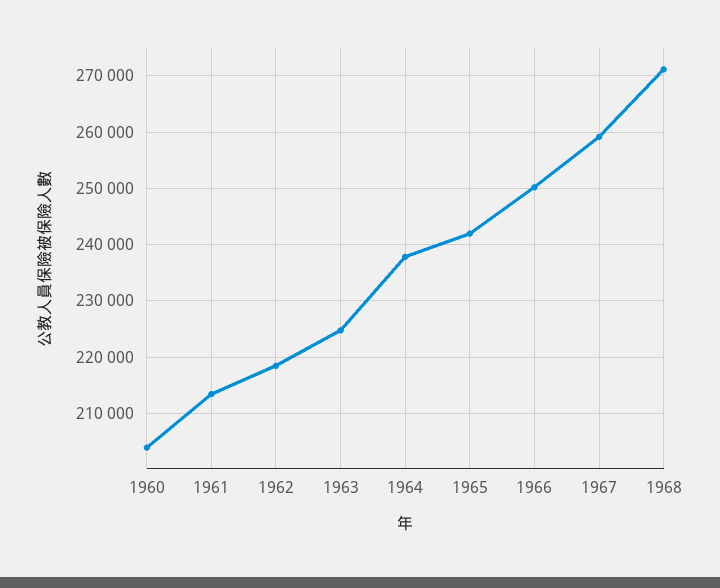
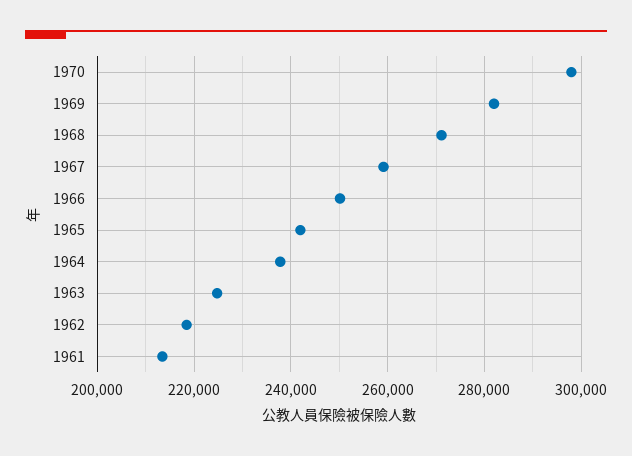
1960: 204000 -> none
1970: none -> 298000
1969: none -> 282000

